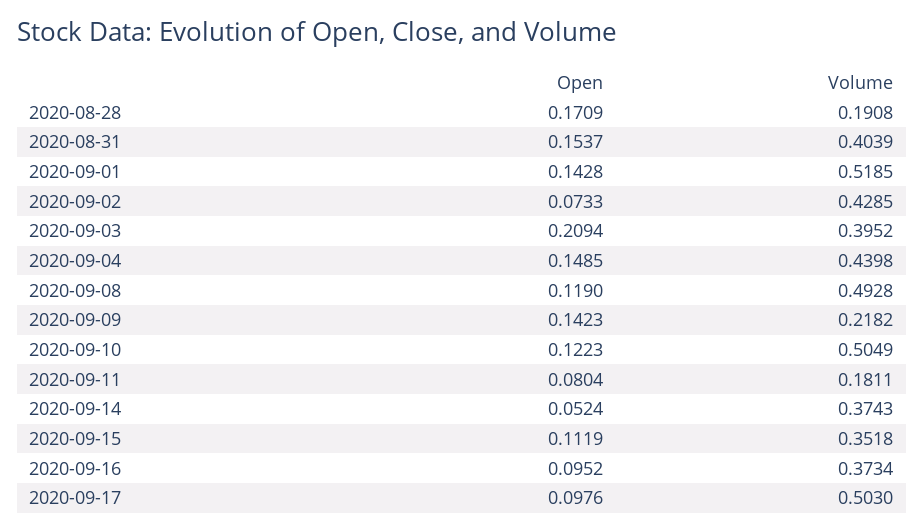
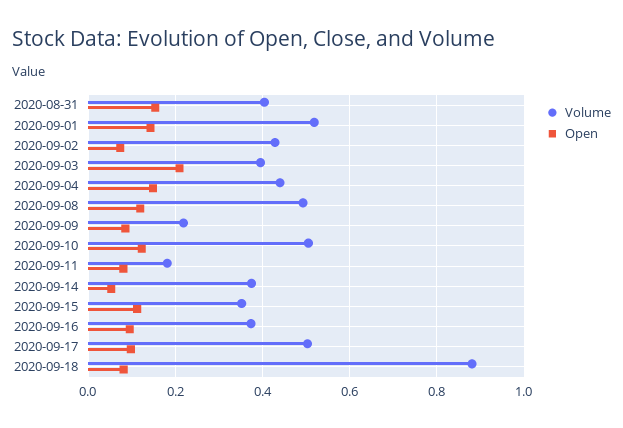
Open, 2020-08-28: 0.1709 -> none
Volume, 2020-08-28: 0.1908 -> none
Open, 2020-09-09: 0.1423 -> 0.08
Volume, 2020-09-18: none -> 0.88
Open, 2020-09-18: none -> 0.08

